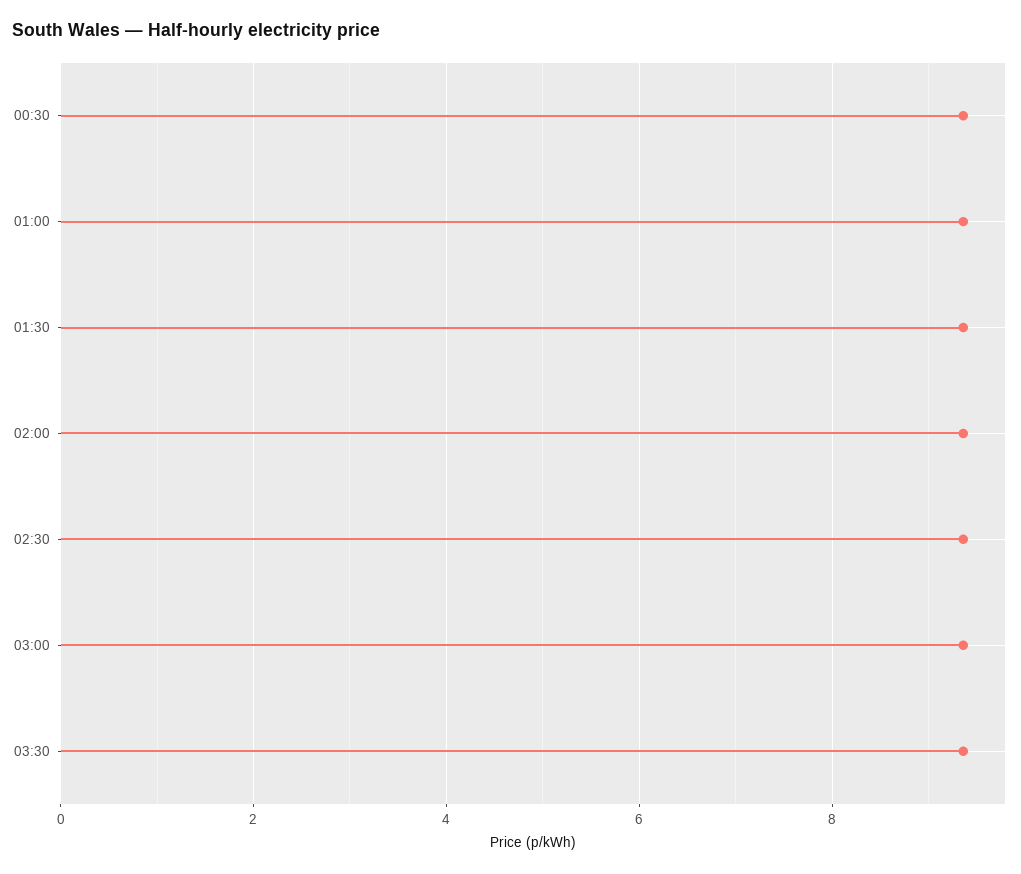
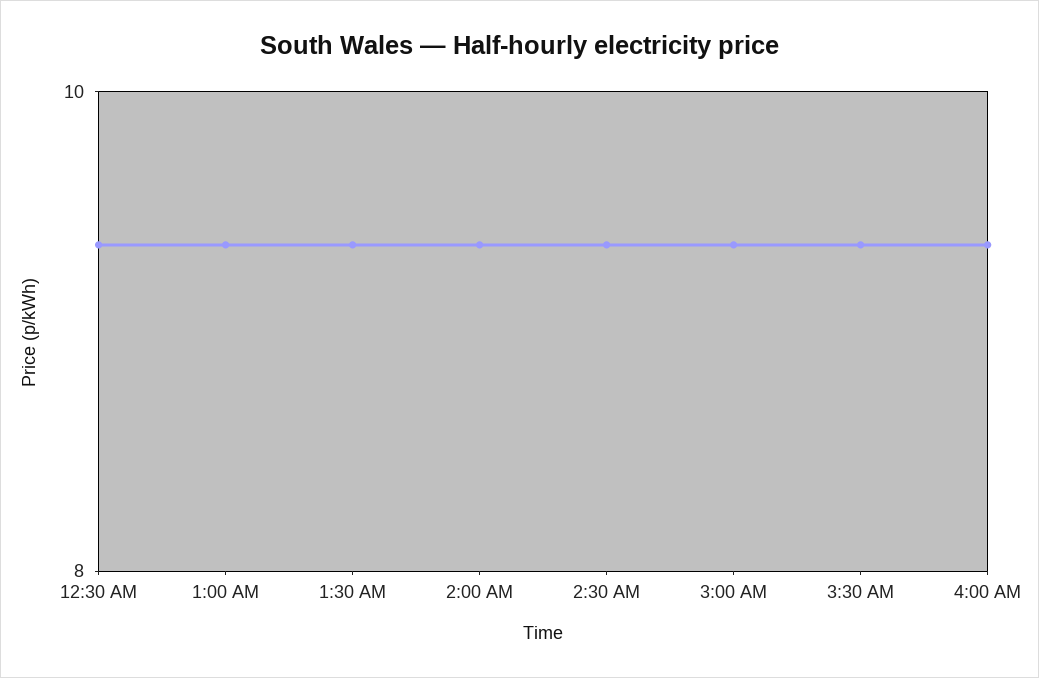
4:00 AM: none -> 9.4

